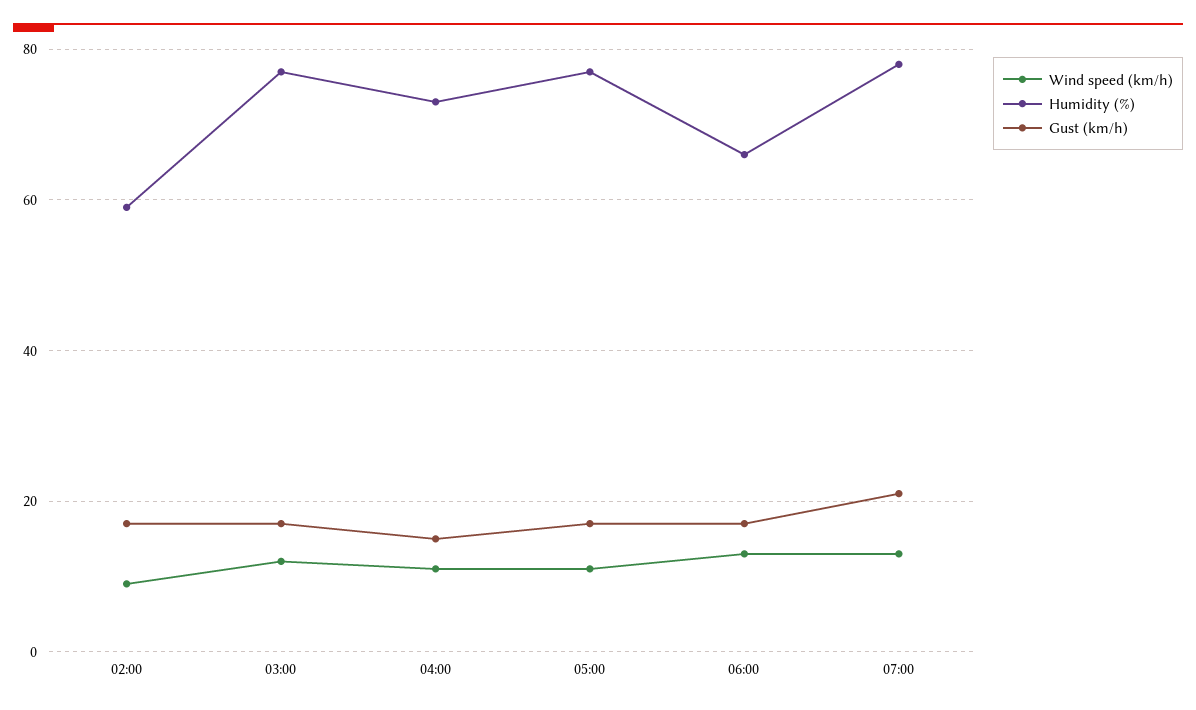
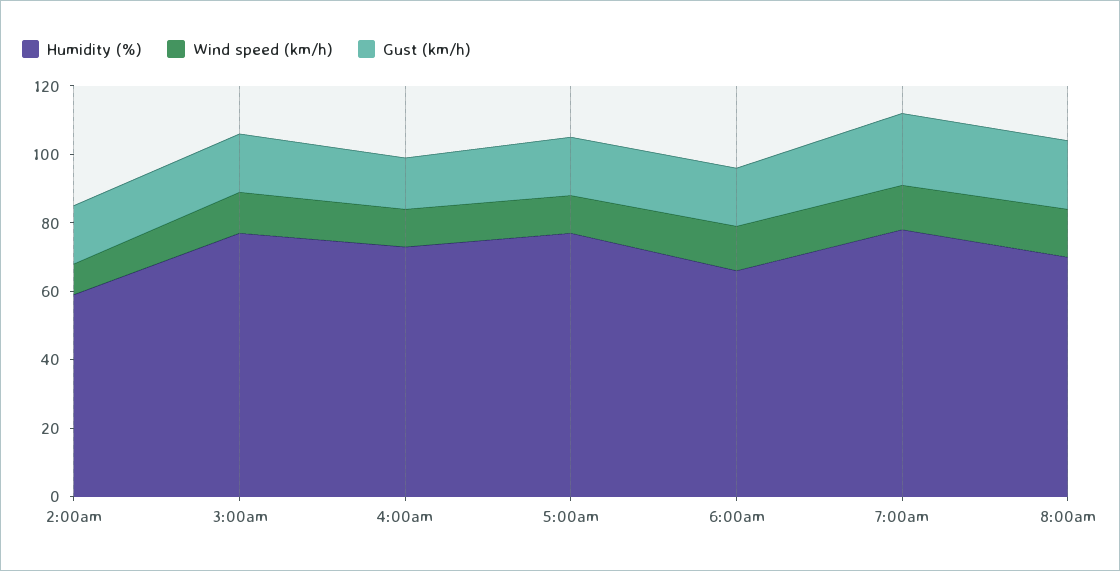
Humidity (%), 8:00am: none -> 70
Wind speed (km/h), 8:00am: none -> 15
Gust (km/h), 8:00am: none -> 20

